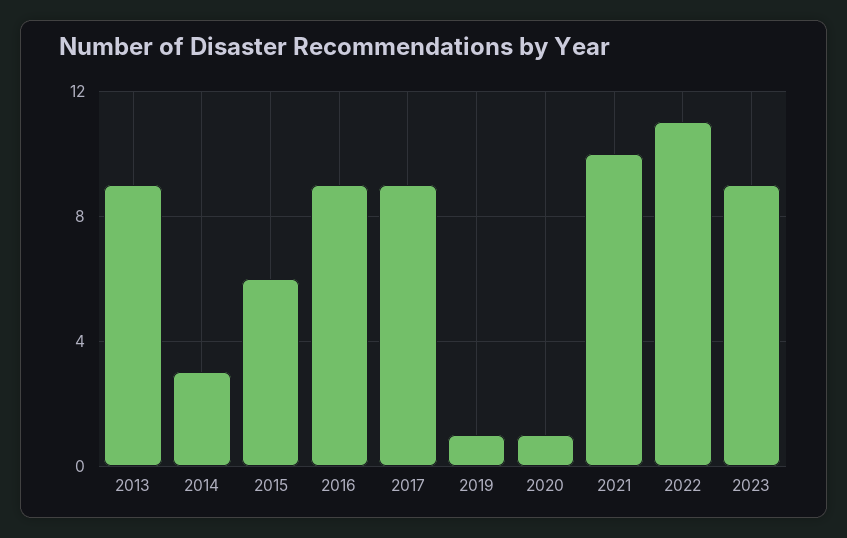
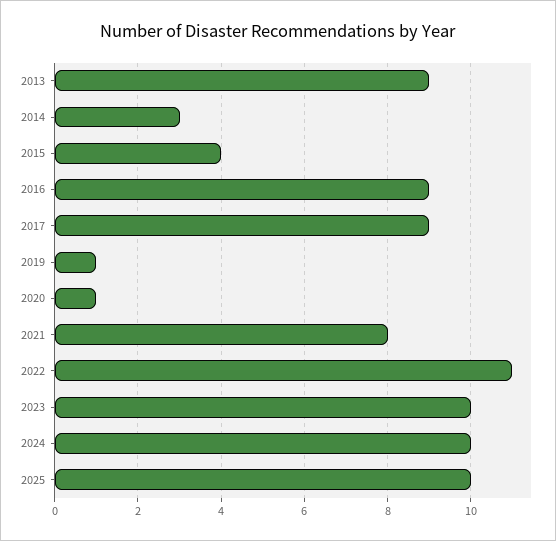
2015: 6 -> 4
2021: 10 -> 8
2023: 9 -> 10
2024: none -> 10
2025: none -> 10

